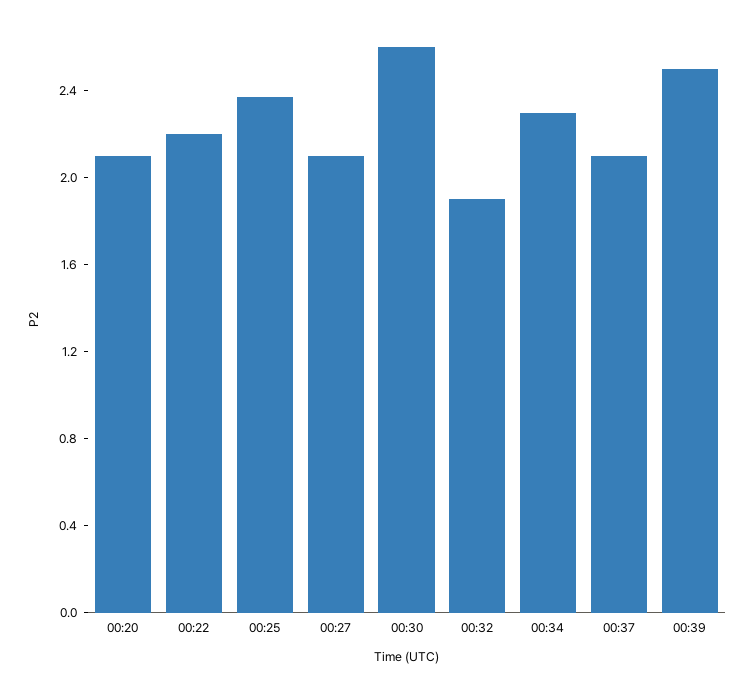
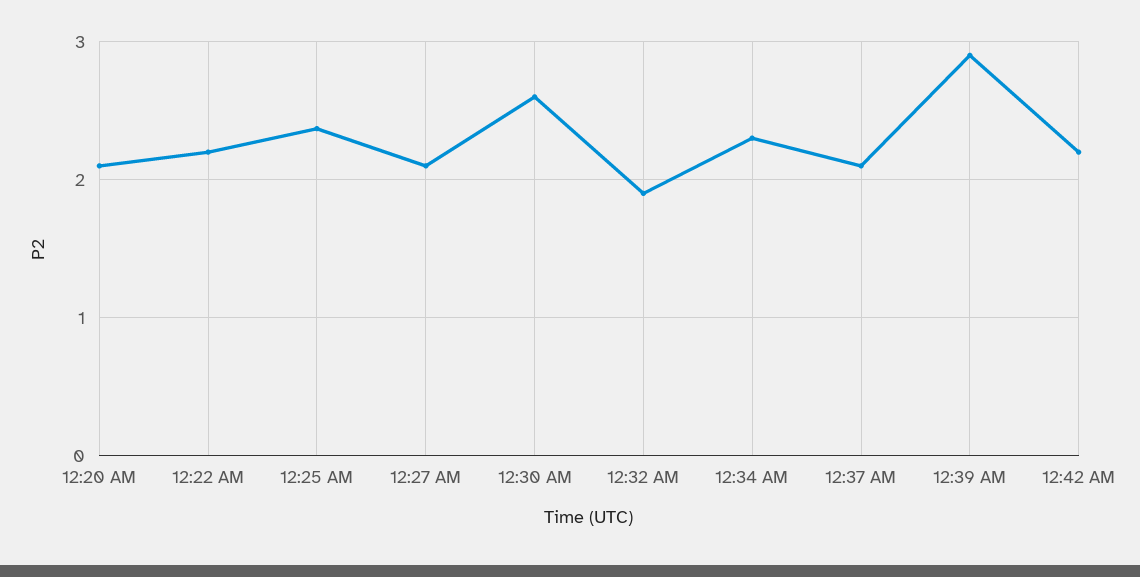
00:39: 2.5 -> 2.9
12:42 AM: none -> 2.2

